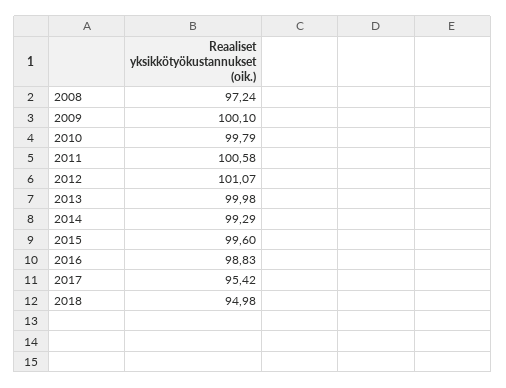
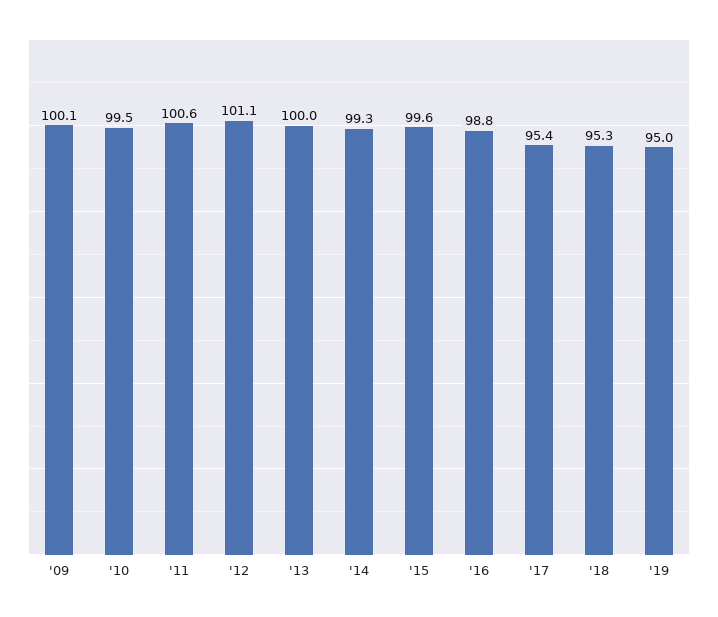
2008: 97.24 -> none
2010: 99.79 -> 99.5
2018: 94.98 -> 95.3
'19: none -> 95

